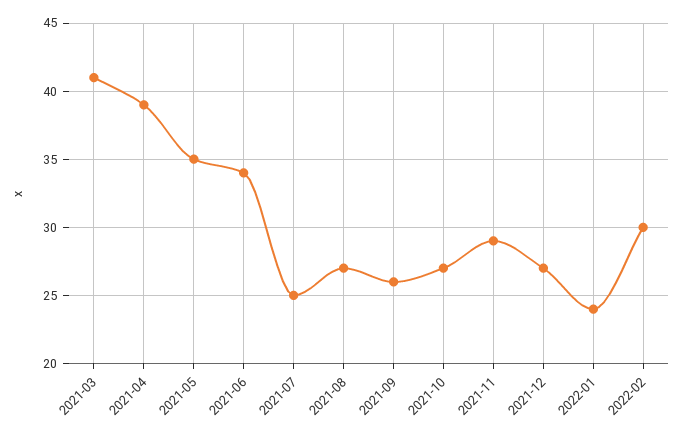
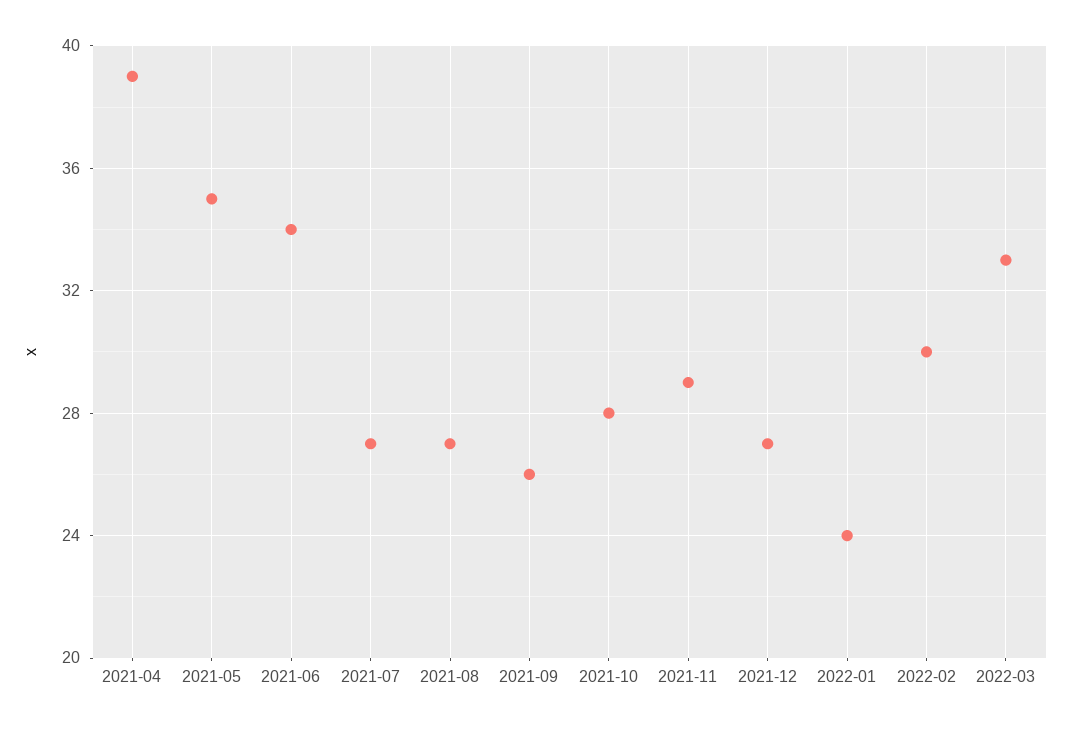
2021-03: 41 -> none
2021-07: 25 -> 27
2021-10: 27 -> 28
2022-03: none -> 33

